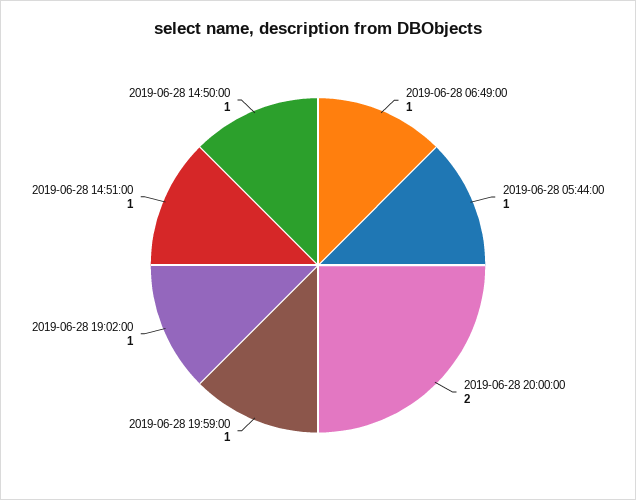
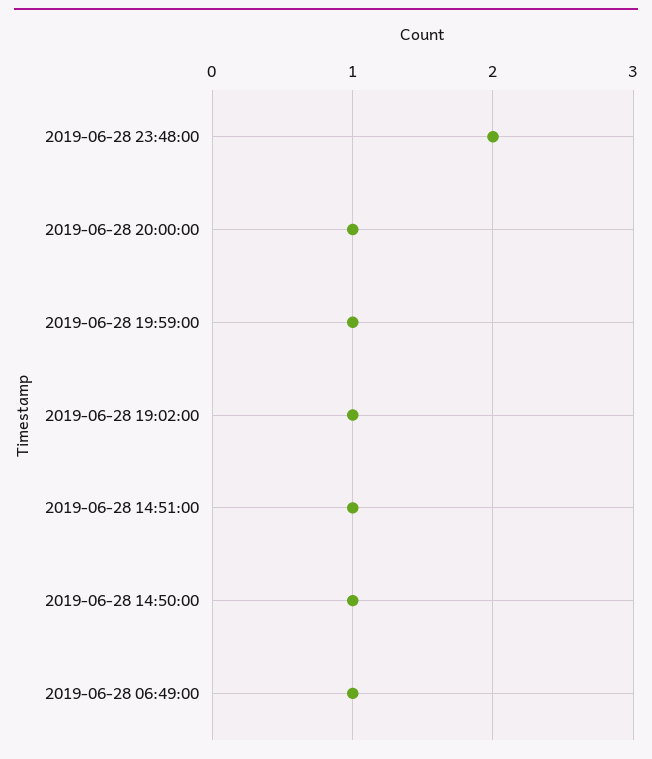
2019-06-28 05:44:00: 1 -> none
2019-06-28 20:00:00: 2 -> 1
2019-06-28 23:48:00: none -> 2

